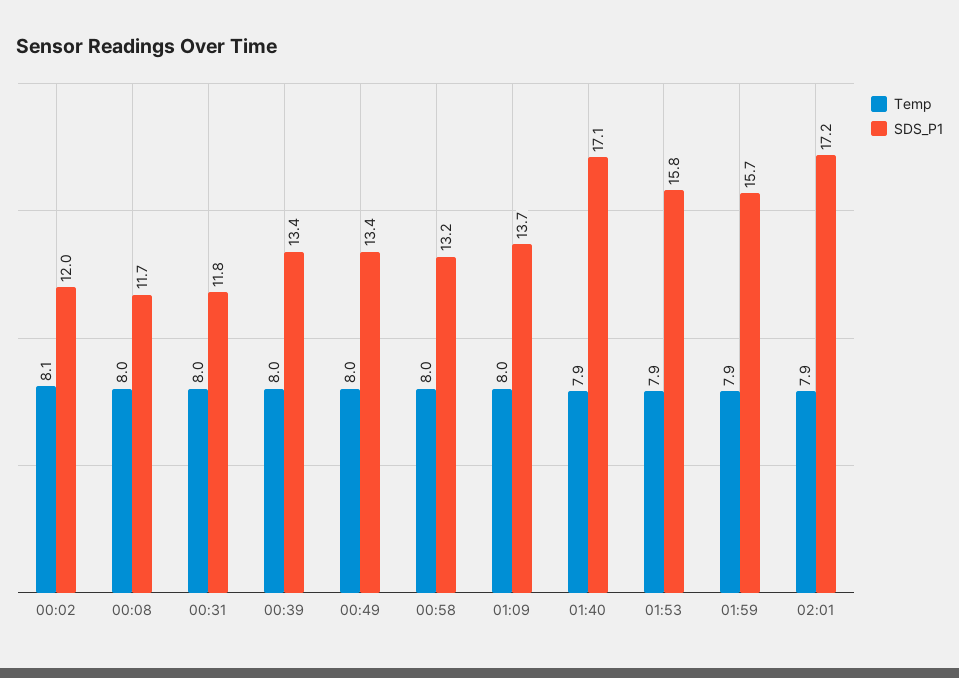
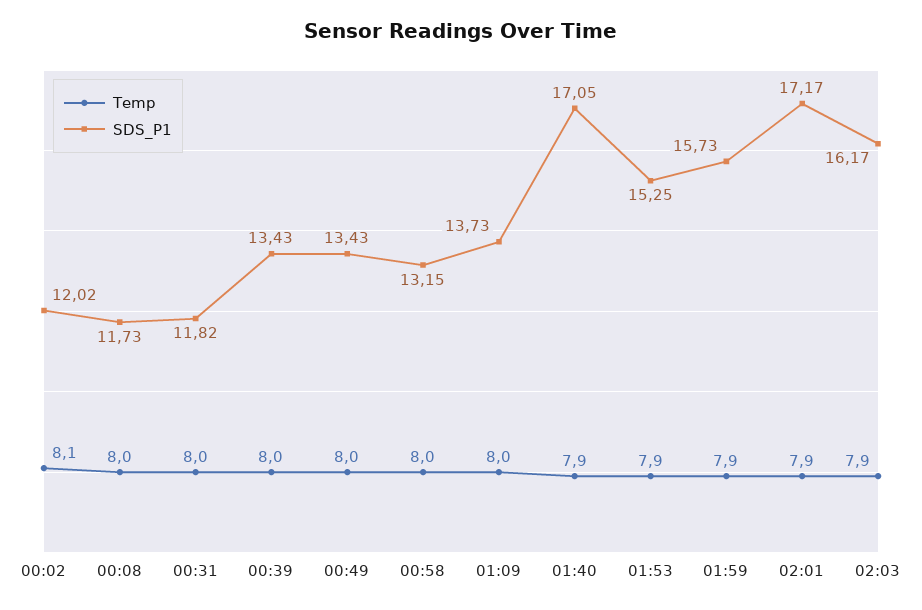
SDS_P1, 01:53: 15.8 -> 15.25
Temp, 02:03: none -> 7.9
SDS_P1, 02:03: none -> 16.17

